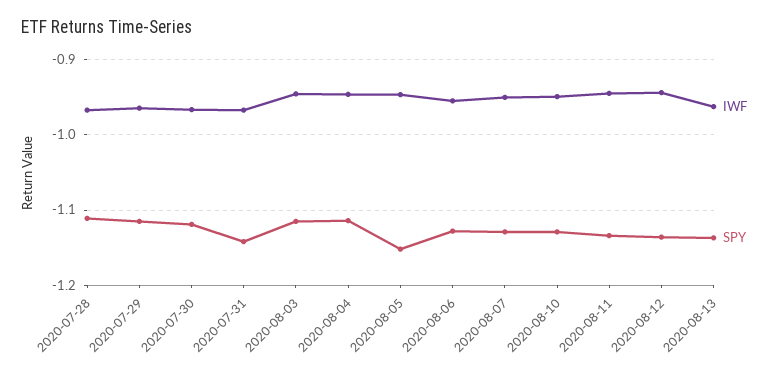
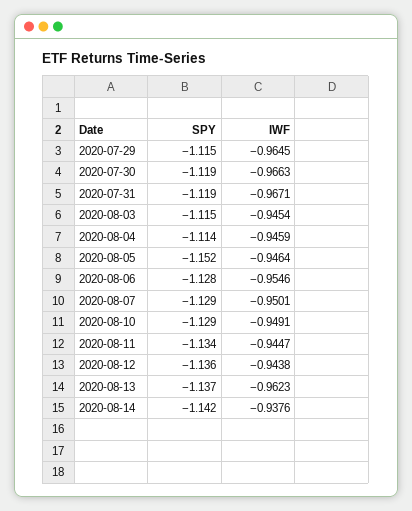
IWF, 2020-07-28: -0.97 -> none
SPY, 2020-07-28: -1.11 -> none
SPY, 2020-07-31: -1.14 -> -1.119
SPY, 2020-08-14: none -> -1.142
IWF, 2020-08-14: none -> -0.9376

